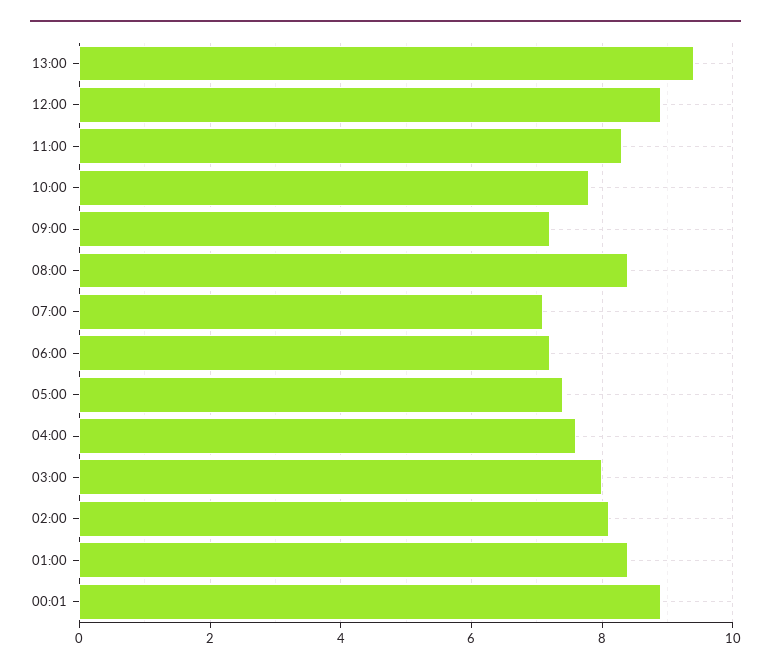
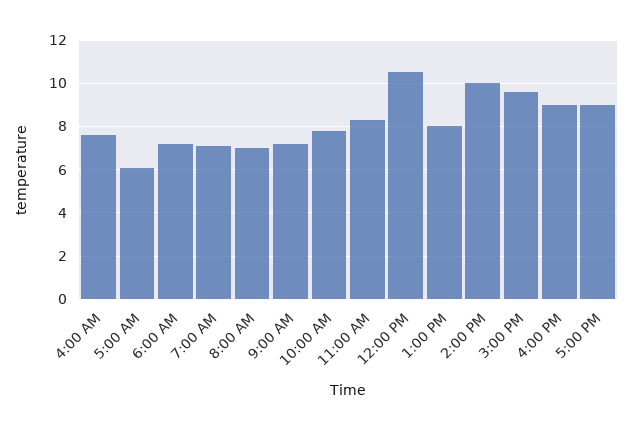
13:00: 9.5 -> 8
12:00: 9 -> 10.5
08:00: 8.5 -> 7
05:00: 7.5 -> 6
03:00: 8 -> none
02:00: 8 -> none
01:00: 8.5 -> none
00:01: 9 -> none
2:00 PM: none -> 10
3:00 PM: none -> 9.5
4:00 PM: none -> 9
5:00 PM: none -> 9

